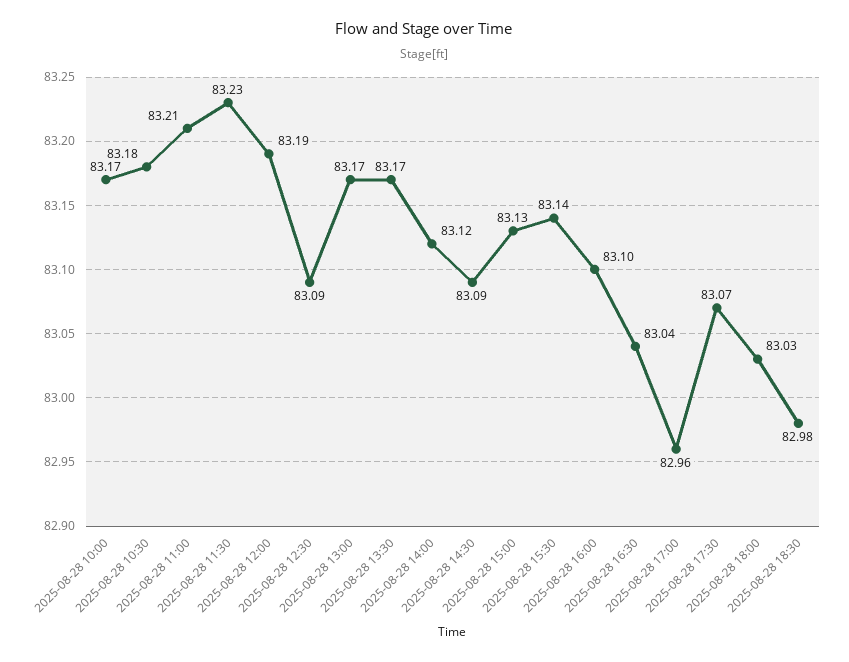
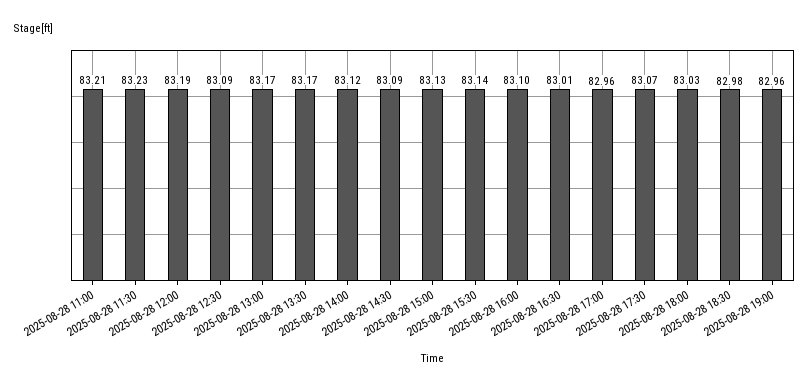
2025-08-28 10:00: 83.17 -> none
2025-08-28 10:30: 83.18 -> none
2025-08-28 16:30: 83.04 -> 83.01
2025-08-28 19:00: none -> 82.96

